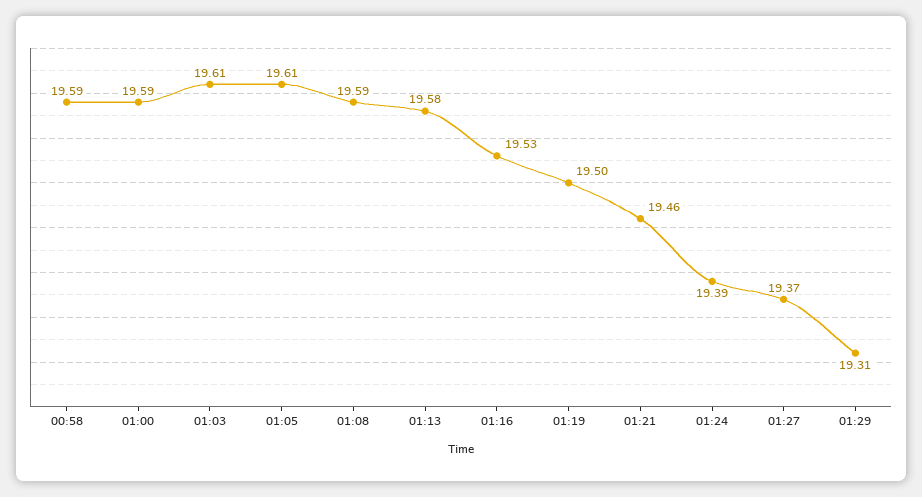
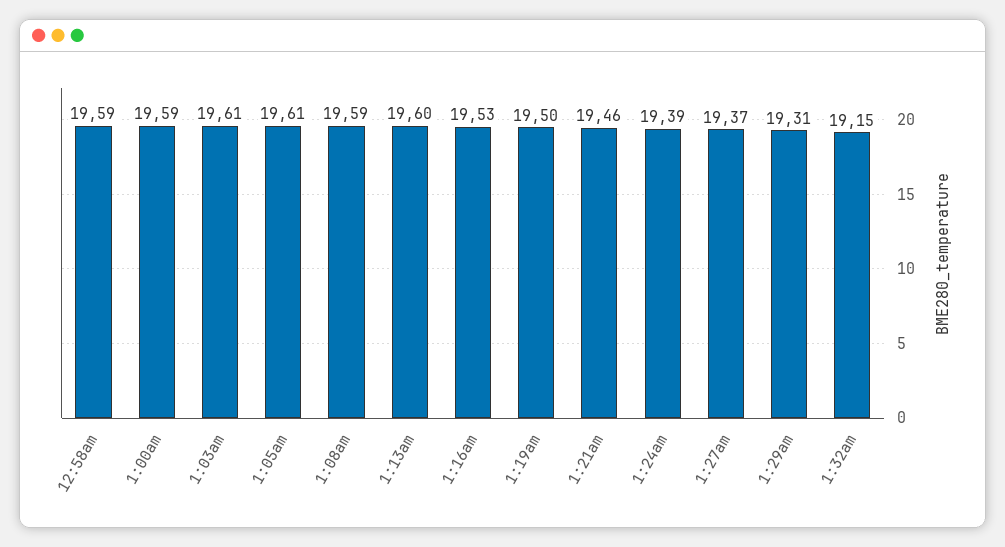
01:13: 19.58 -> 19.6
1:32am: none -> 19.15

